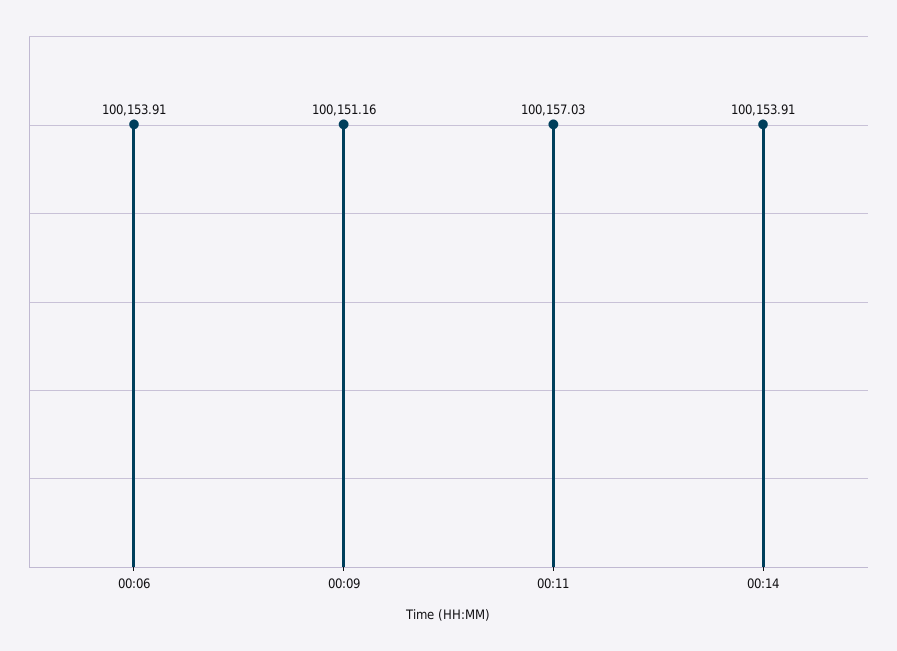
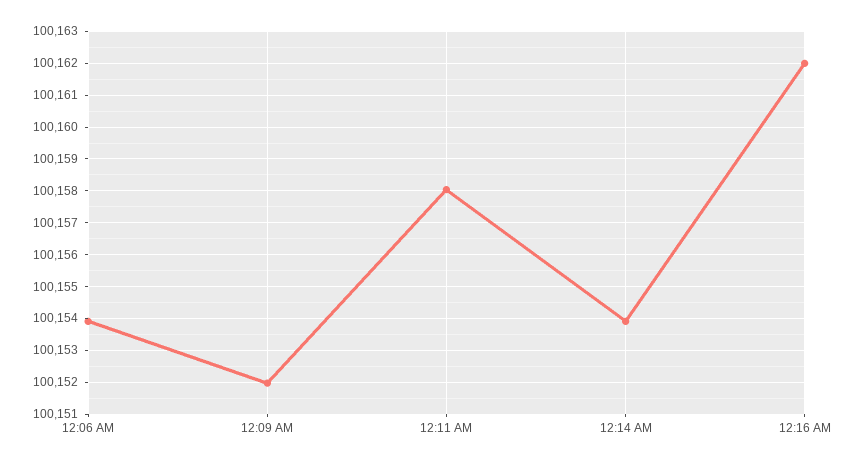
00:09: 100151.16 -> 100152
00:11: 100157.03 -> 100158
12:16 AM: none -> 100162

